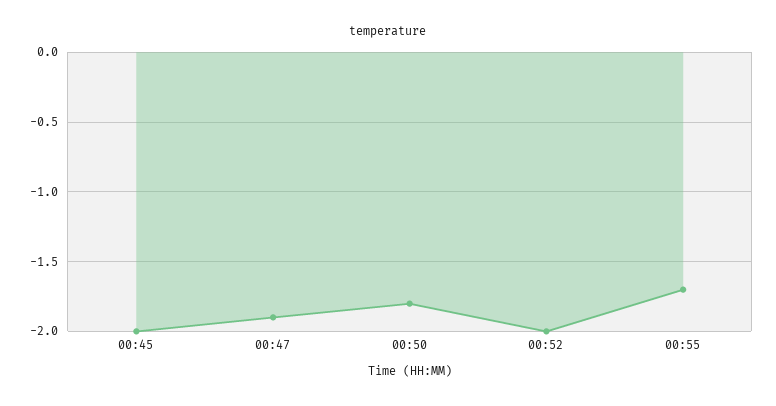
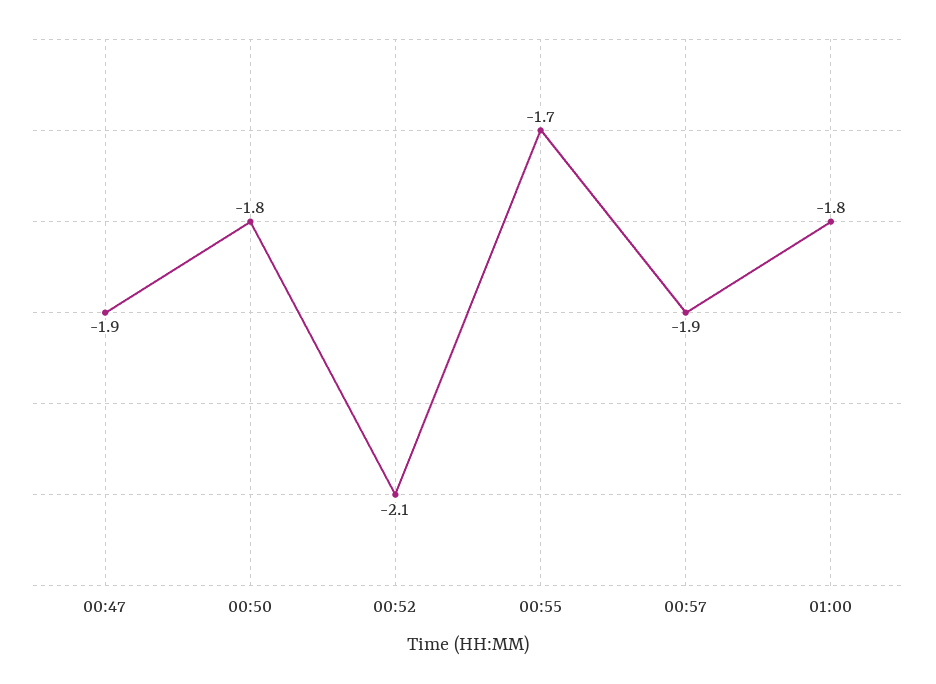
00:45: -2 -> none
00:52: -2 -> -2.1
00:57: none -> -1.9
01:00: none -> -1.8

